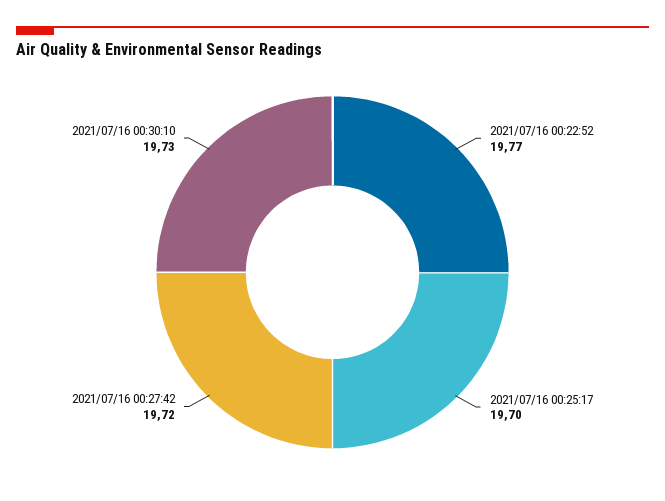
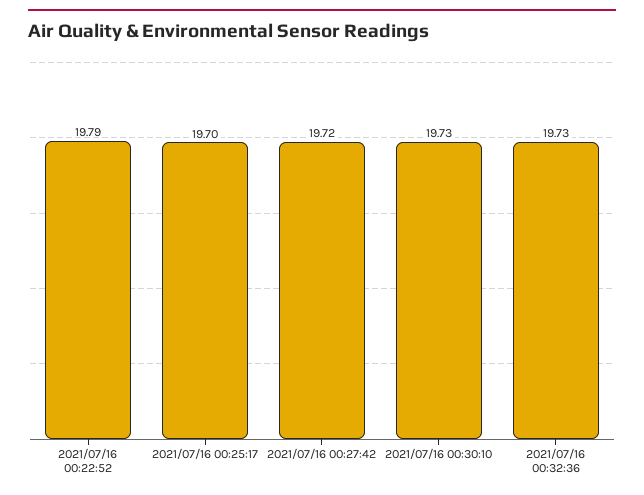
2021/07/16 00:22:52: 19.77 -> 19.79
2021/07/16 00:32:36: none -> 19.73

